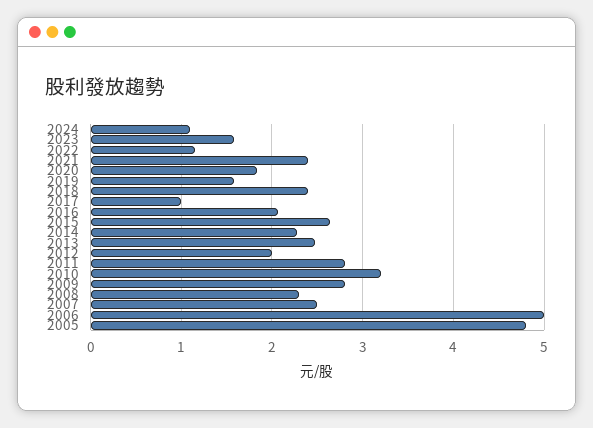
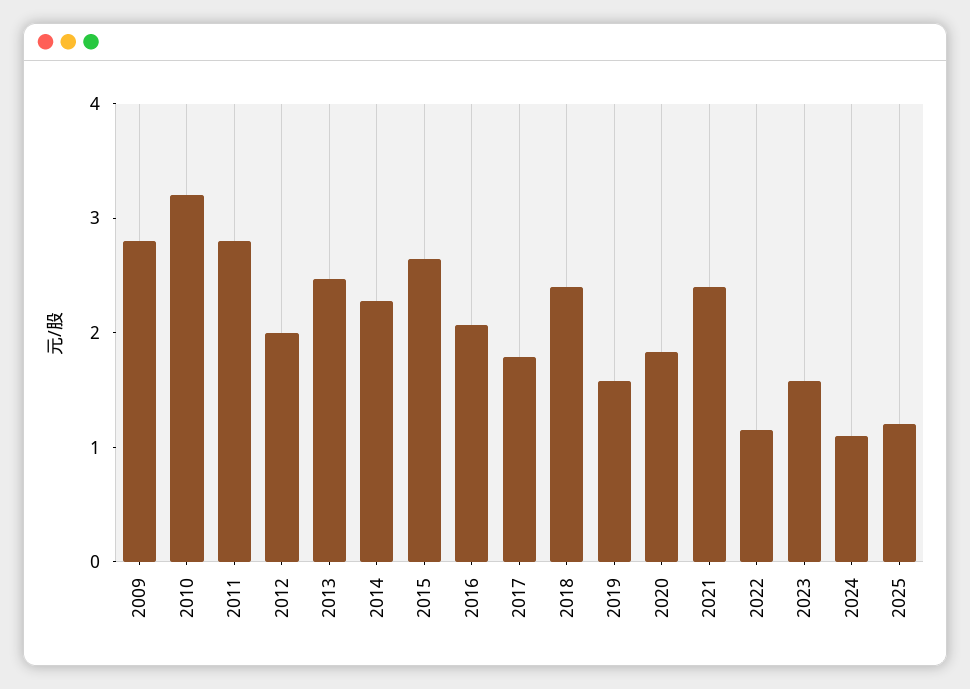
2017: 1 -> 1.8
2008: 2.3 -> none
2007: 2.5 -> none
2006: 5 -> none
2005: 4.8 -> none
2025: none -> 1.2

